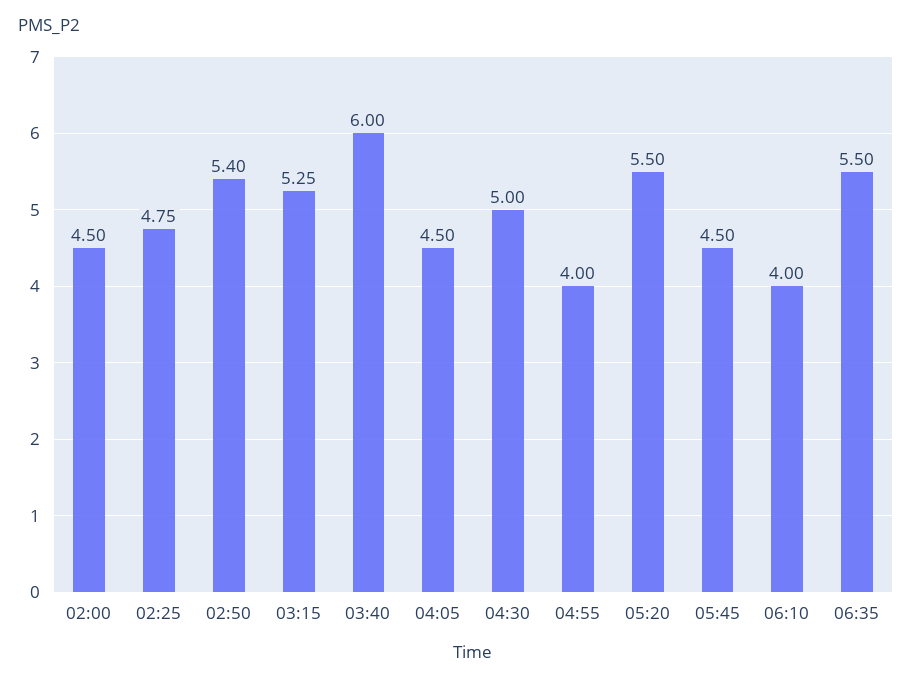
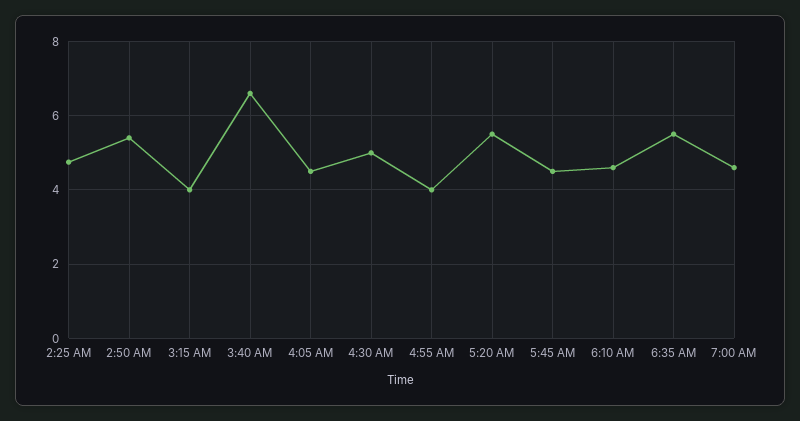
02:00: 4.5 -> none
03:15: 5.25 -> 4
03:40: 6 -> 6.6
06:10: 4 -> 4.6
7:00 AM: none -> 4.6

